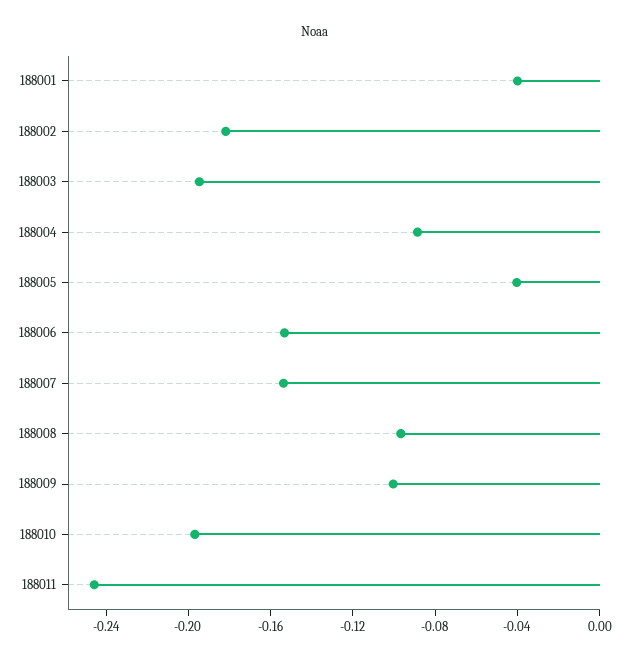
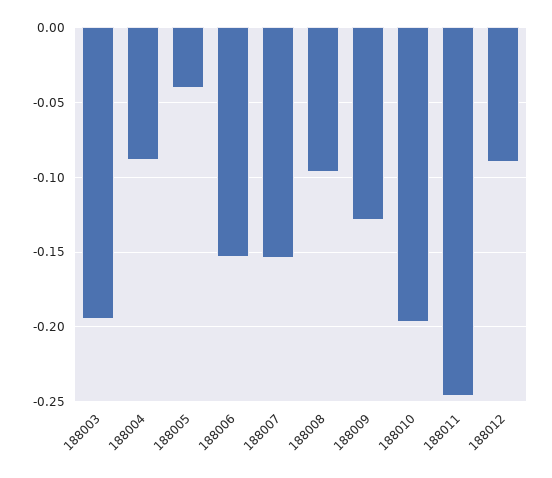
188001: -0.04 -> none
188002: -0.18 -> none
188009: -0.1 -> -0.13
188012: none -> -0.09

